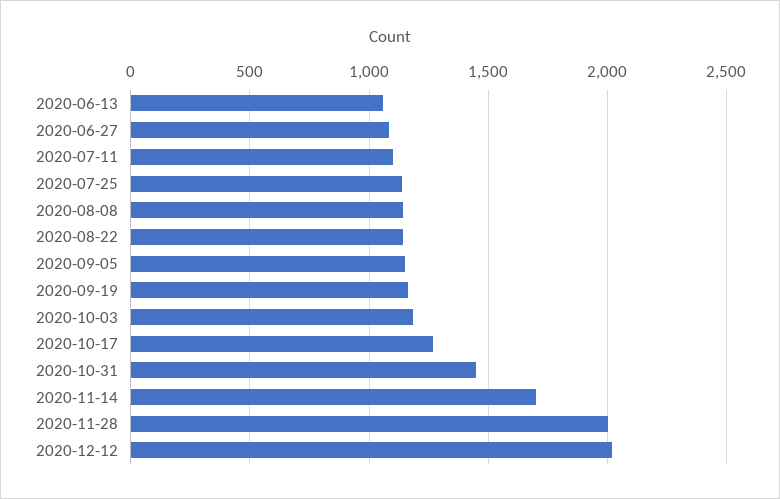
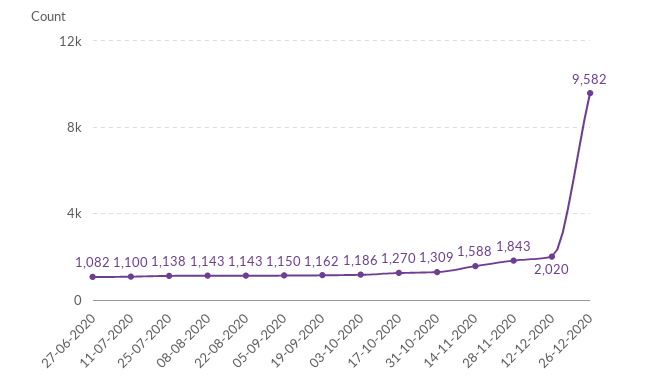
2020-06-13: 1050 -> none
2020-10-31: 1450 -> 1309
2020-11-14: 1700 -> 1588
2020-11-28: 2000 -> 1843
26-12-2020: none -> 9582

